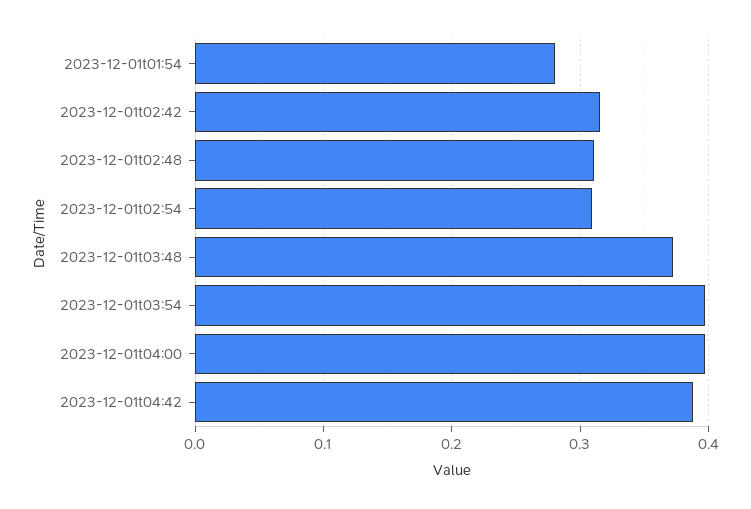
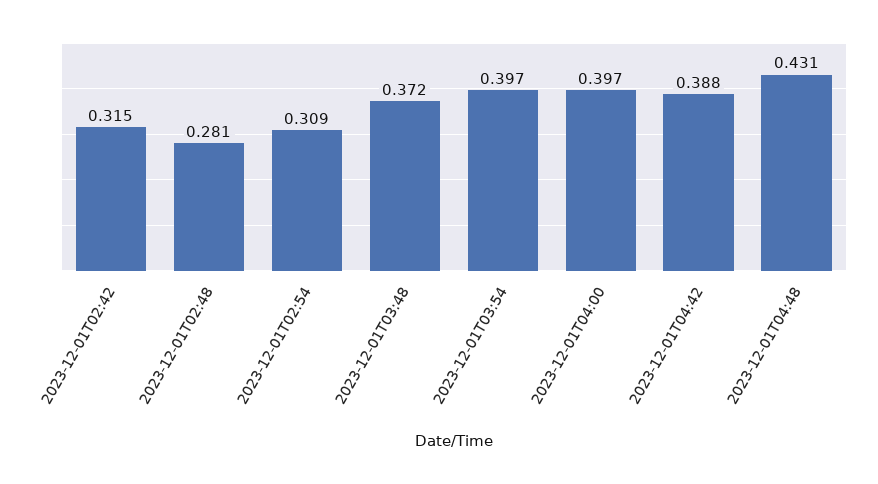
2023-12-01t01:54: 0.28 -> none
2023-12-01t02:48: 0.31 -> 0.281
2023-12-01T04:48: none -> 0.431

